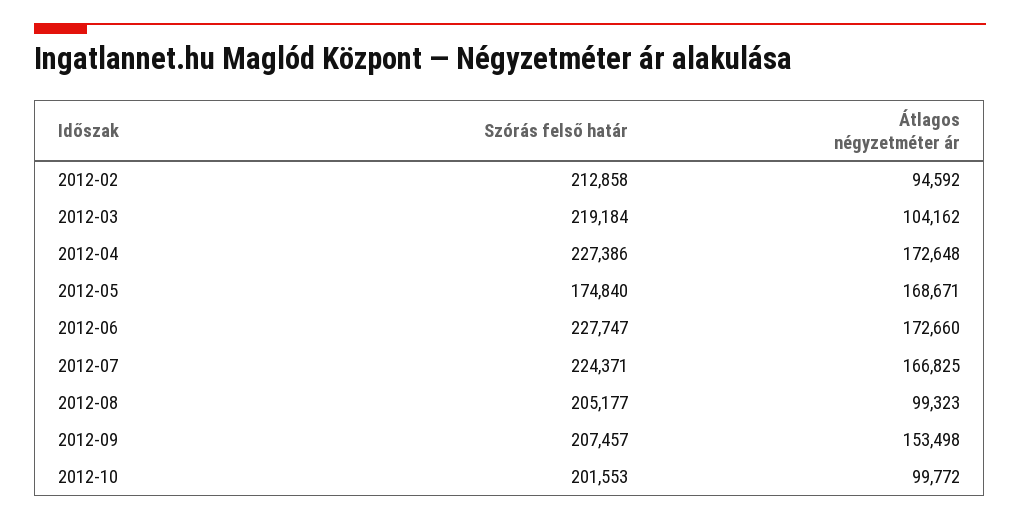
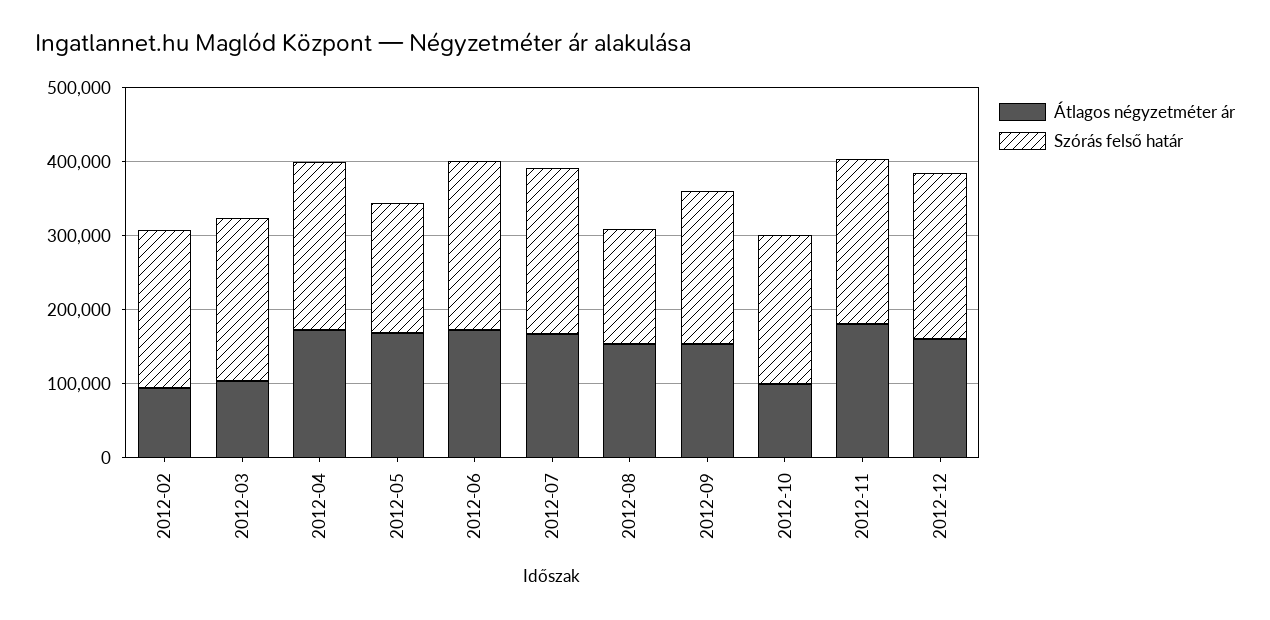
Szórás felső határ, 2012-08: 205177 -> 160000
Átlagos négyzetméter ár, 2012-08: 99323 -> 160000
Átlagos négyzetméter ár, 2012-11: none -> 180000
Szórás felső határ, 2012-11: none -> 220000
Átlagos négyzetméter ár, 2012-12: none -> 160000
Szórás felső határ, 2012-12: none -> 220000

